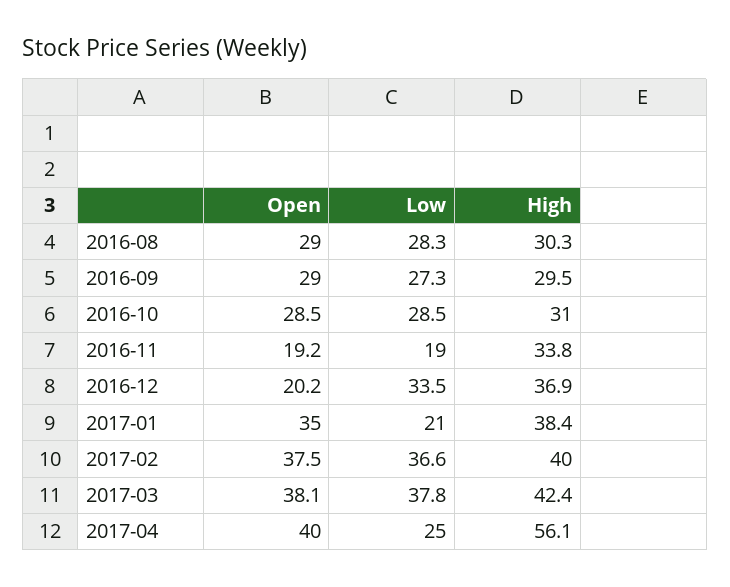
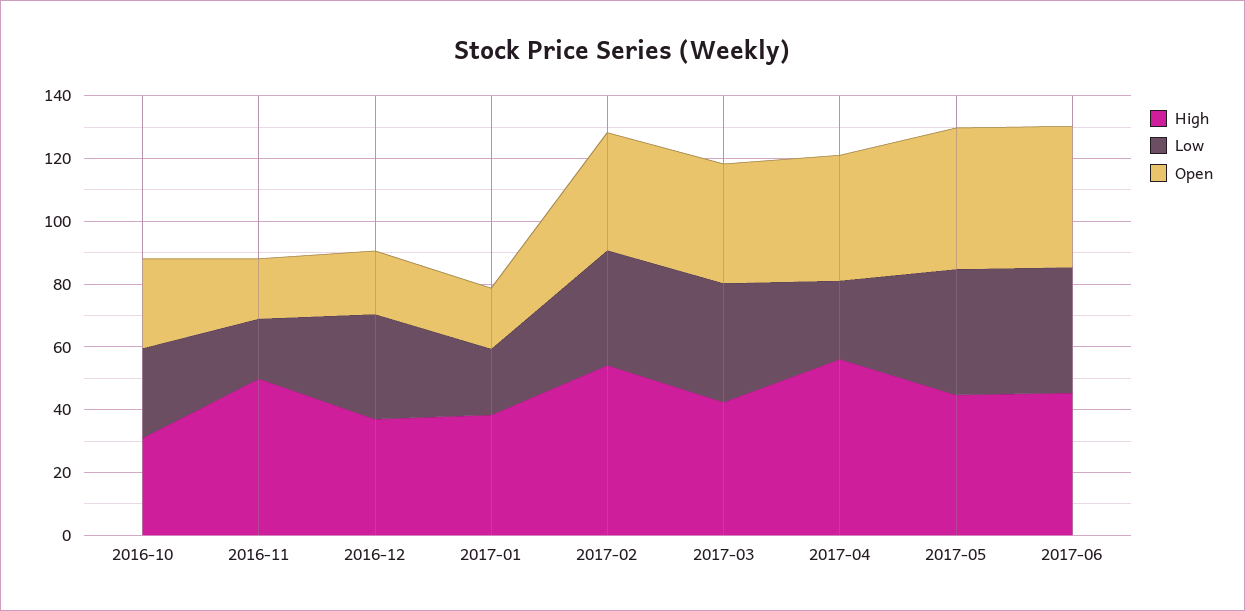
Open, 2016-08: 29 -> none
Low, 2016-08: 28.3 -> none
High, 2016-08: 30.3 -> none
Open, 2016-09: 29 -> none
Low, 2016-09: 27.3 -> none
High, 2016-09: 29.5 -> none
High, 2016-11: 33.8 -> 50
Open, 2017-01: 35 -> 20
High, 2017-02: 40 -> 55
High, 2017-05: none -> 45
Low, 2017-05: none -> 40
Open, 2017-05: none -> 45
High, 2017-06: none -> 45
Low, 2017-06: none -> 40
Open, 2017-06: none -> 45

